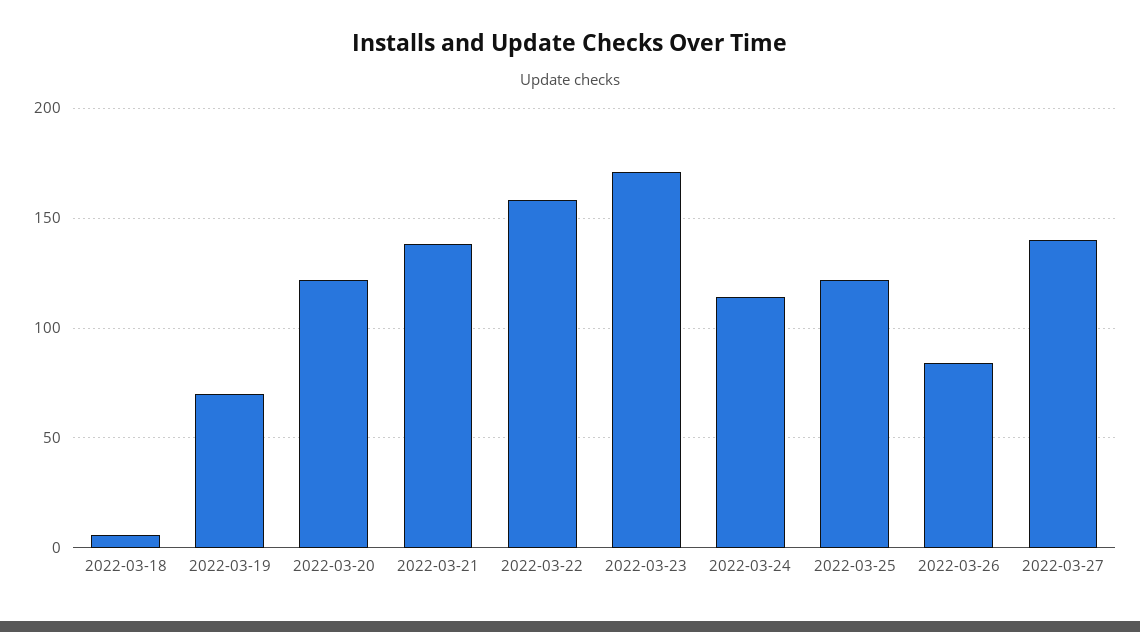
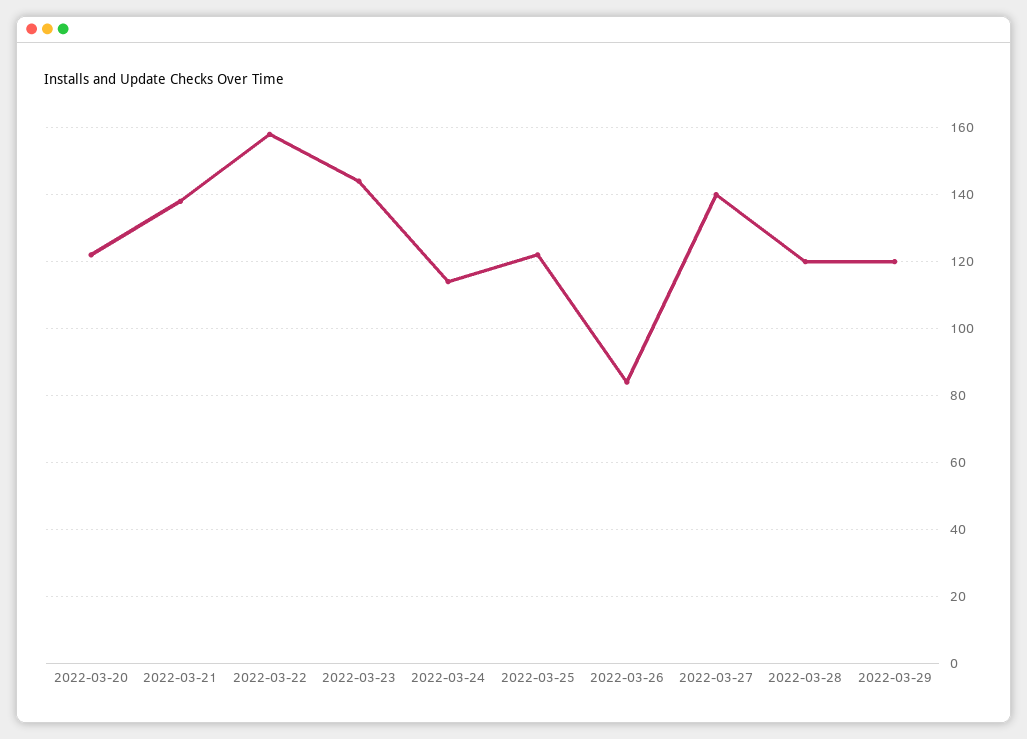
2022-03-18: 5 -> none
2022-03-19: 70 -> none
2022-03-23: 170 -> 145
2022-03-28: none -> 120
2022-03-29: none -> 120

